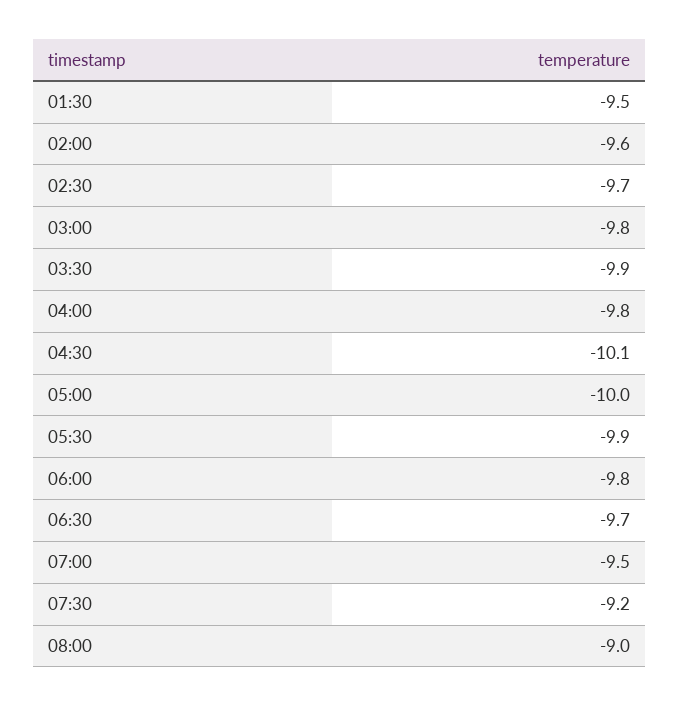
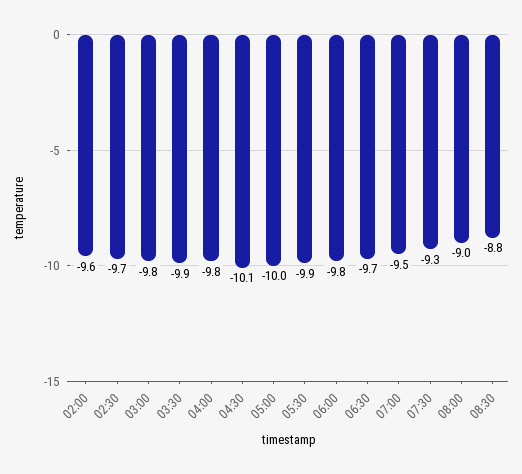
01:30: -9.5 -> none
07:30: -9.2 -> -9.3
08:30: none -> -8.8

